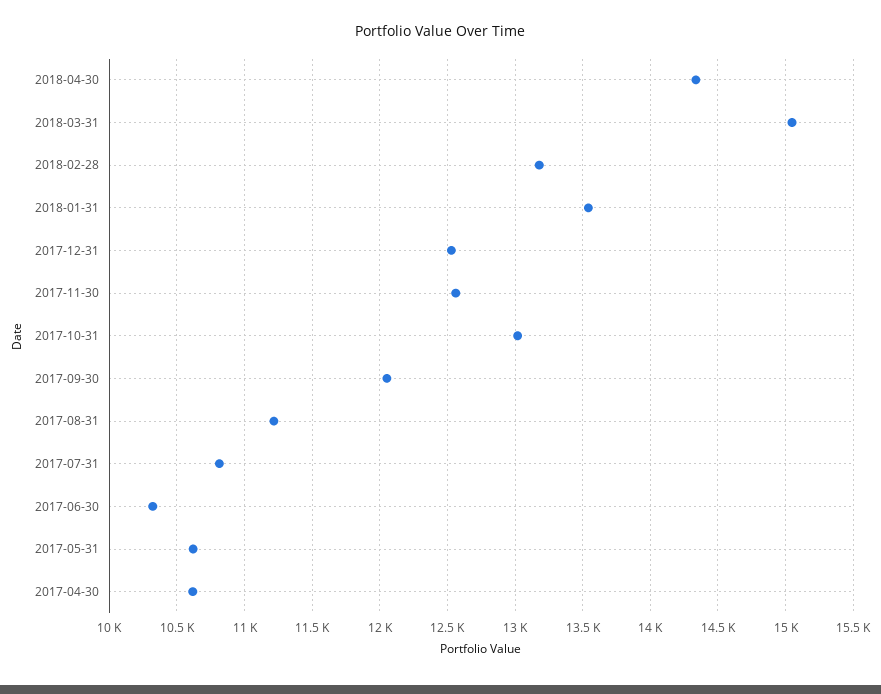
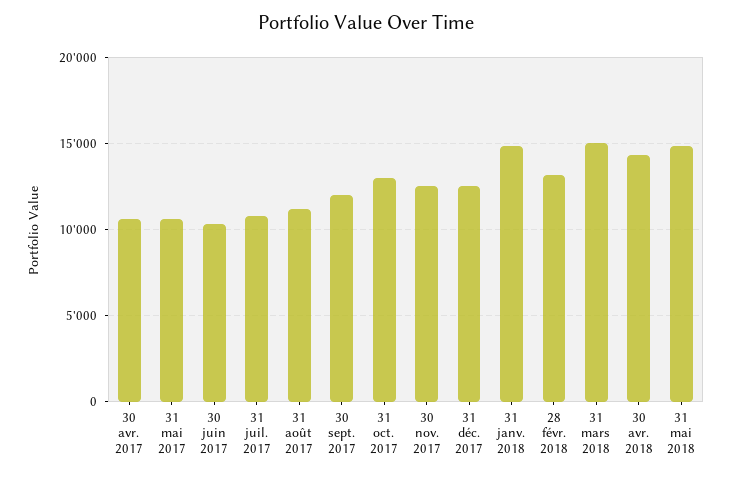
2018-01-31: 13550 -> 15000
31 mai 2018: none -> 15000

